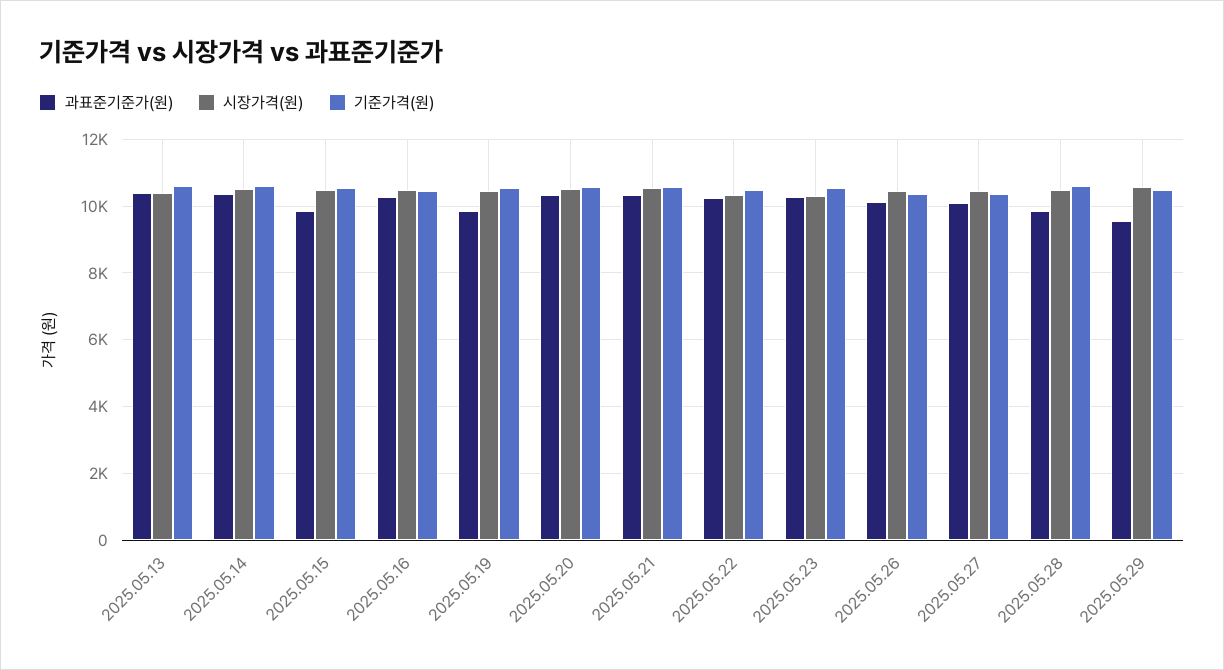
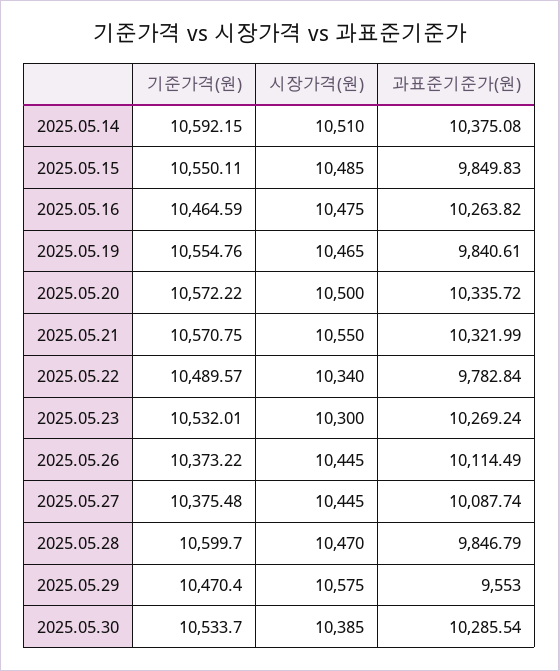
과표준기준가(원), 2025.05.13: 10400 -> none
시장가격(원), 2025.05.13: 10400 -> none
기준가격(원), 2025.05.13: 10600 -> none
과표준기준가(원), 2025.05.22: 10200 -> 9782.84
기준가격(원), 2025.05.30: none -> 10533.7
시장가격(원), 2025.05.30: none -> 10385
과표준기준가(원), 2025.05.30: none -> 10285.54

